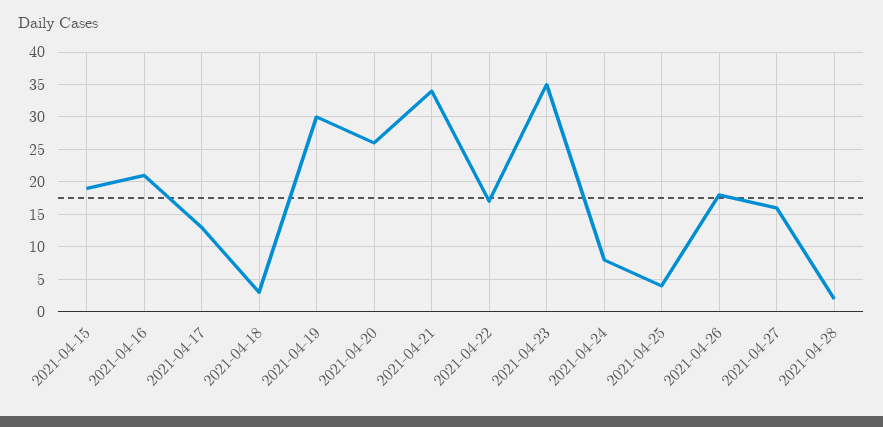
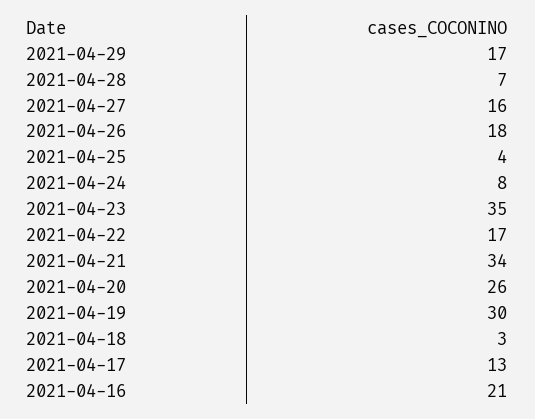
2021-04-15: 19 -> none
2021-04-28: 2 -> 7
2021-04-29: none -> 17

